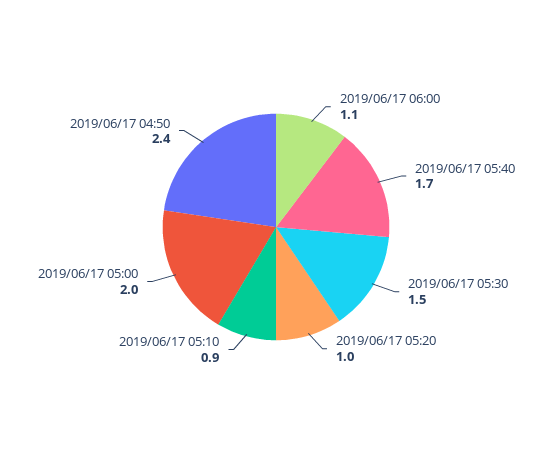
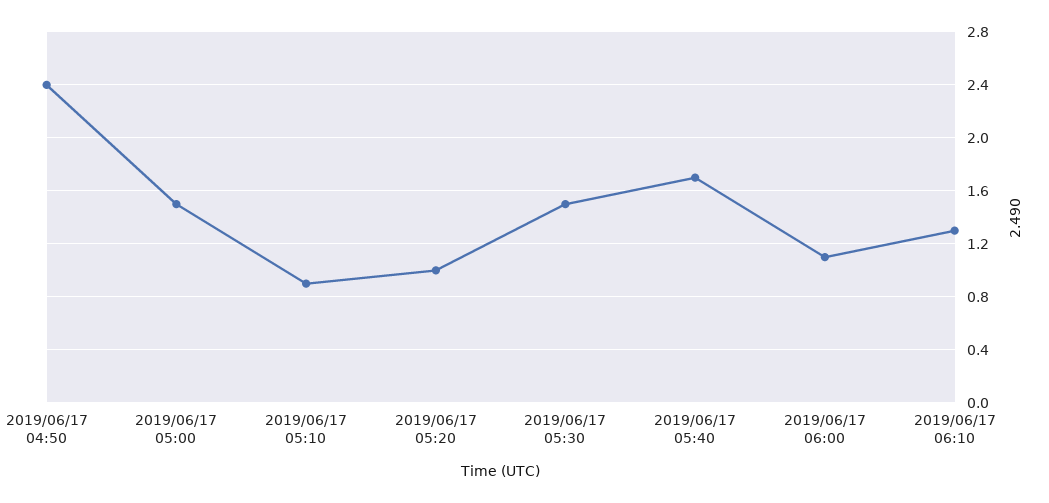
2019/06/17 05:00: 2 -> 1.5
2019/06/17 06:10: none -> 1.3

